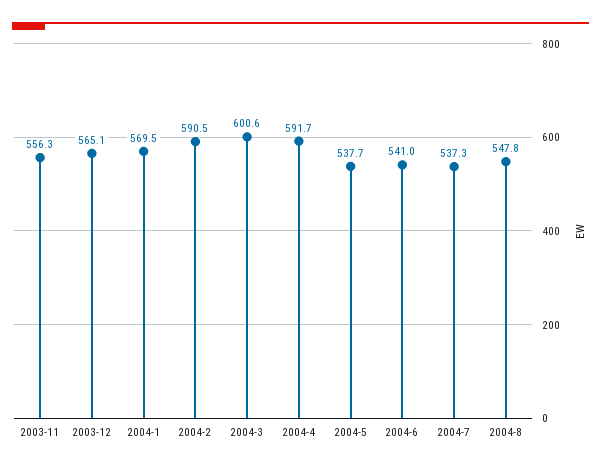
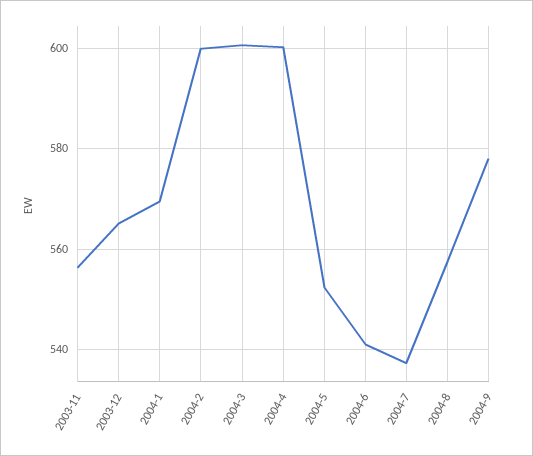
2004-2: 590.5 -> 600
2004-4: 591.7 -> 600
2004-5: 537.7 -> 552
2004-8: 547.8 -> 558
2004-9: none -> 578

